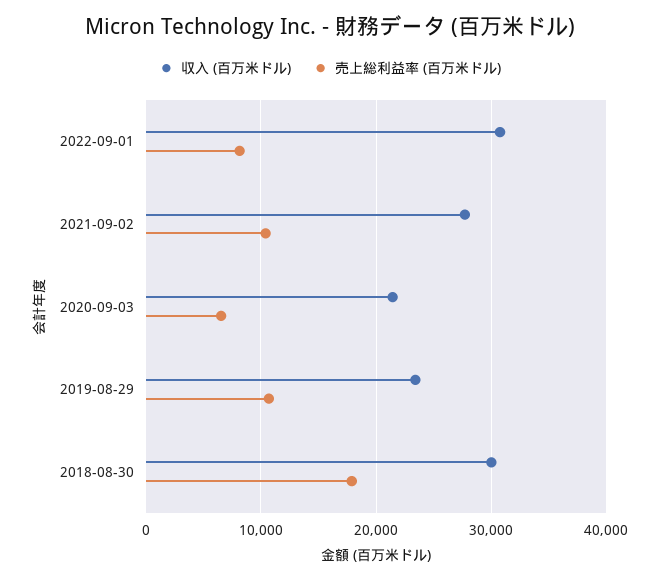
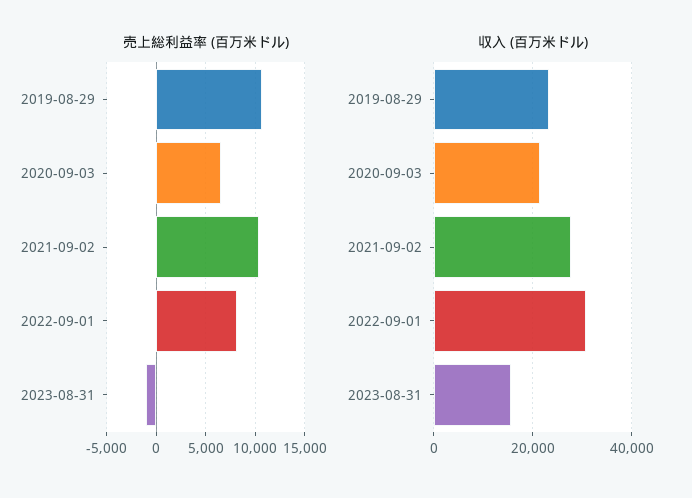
収入 (百万米ドル), 2018-08-30: 30000 -> none
売上総利益率 (百万米ドル), 2018-08-30: 18000 -> none
売上総利益率 (百万米ドル), 2023-08-31: none -> -1000
収入 (百万米ドル), 2023-08-31: none -> 16000

